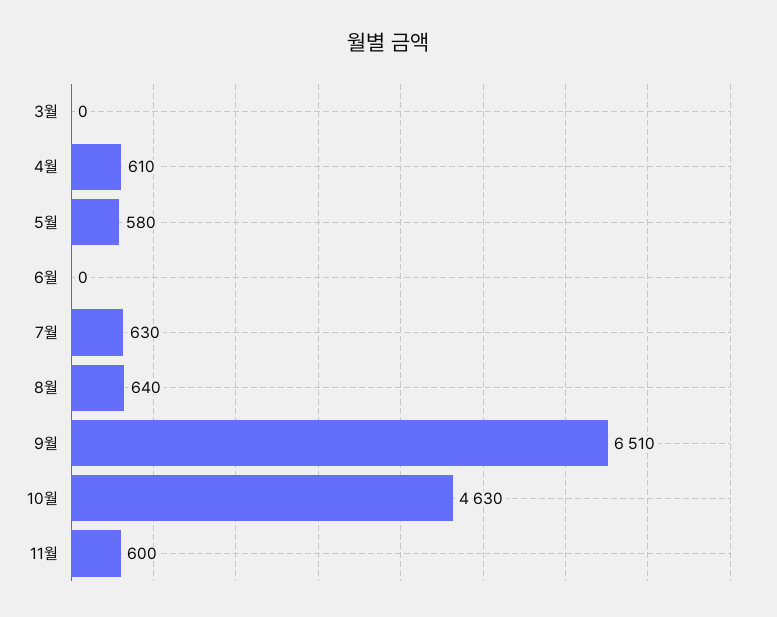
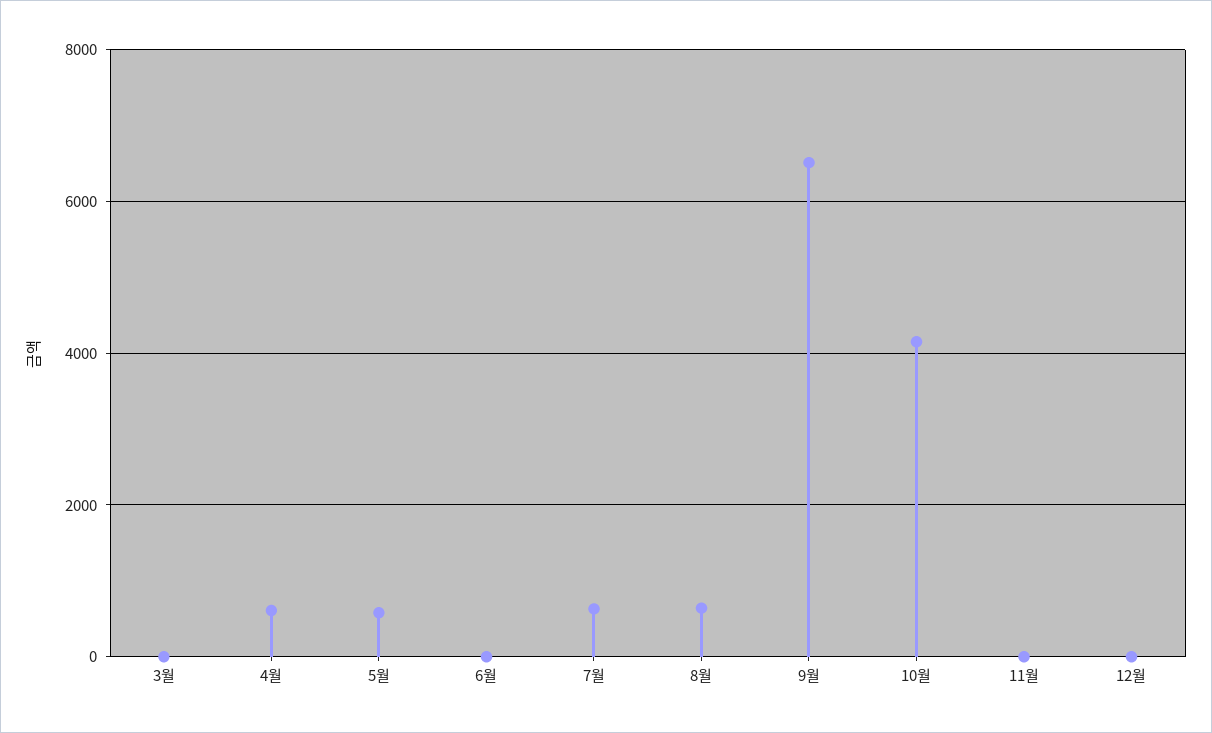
10월: 4630 -> 4200
11월: 600 -> 0
12월: none -> 0

